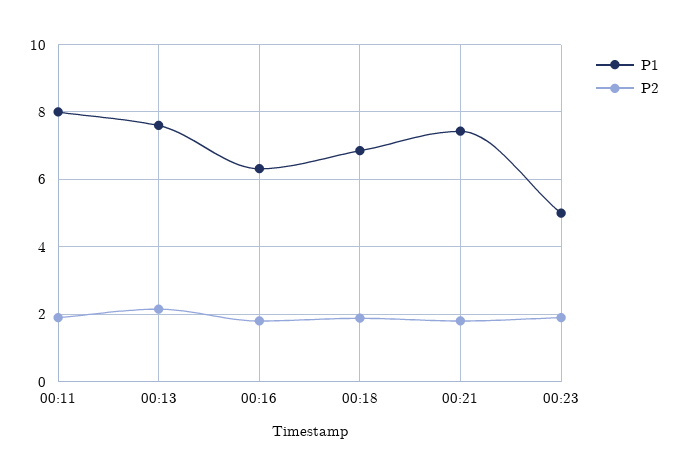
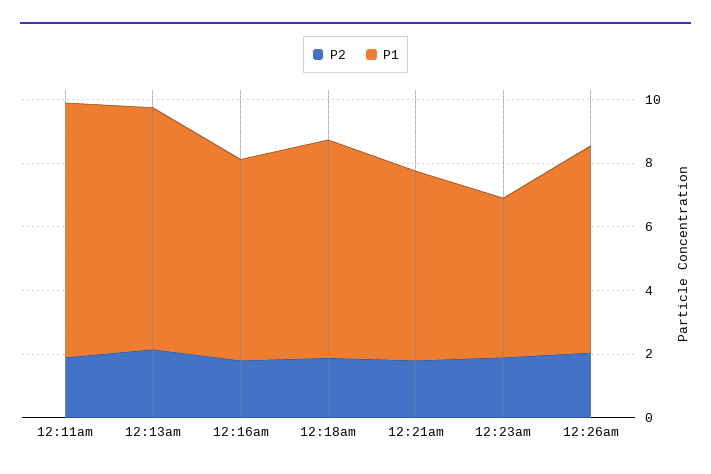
P1, 00:21: 7.4 -> 6
P2, 12:26am: none -> 2
P1, 12:26am: none -> 6.5

